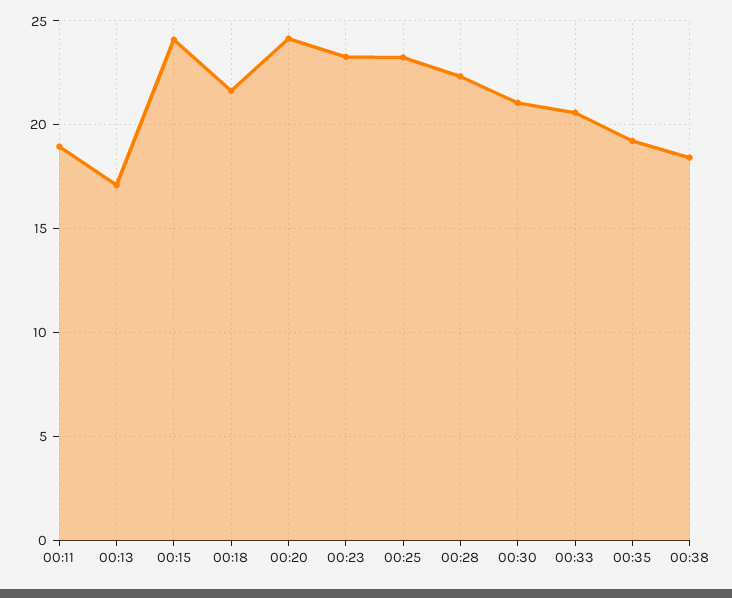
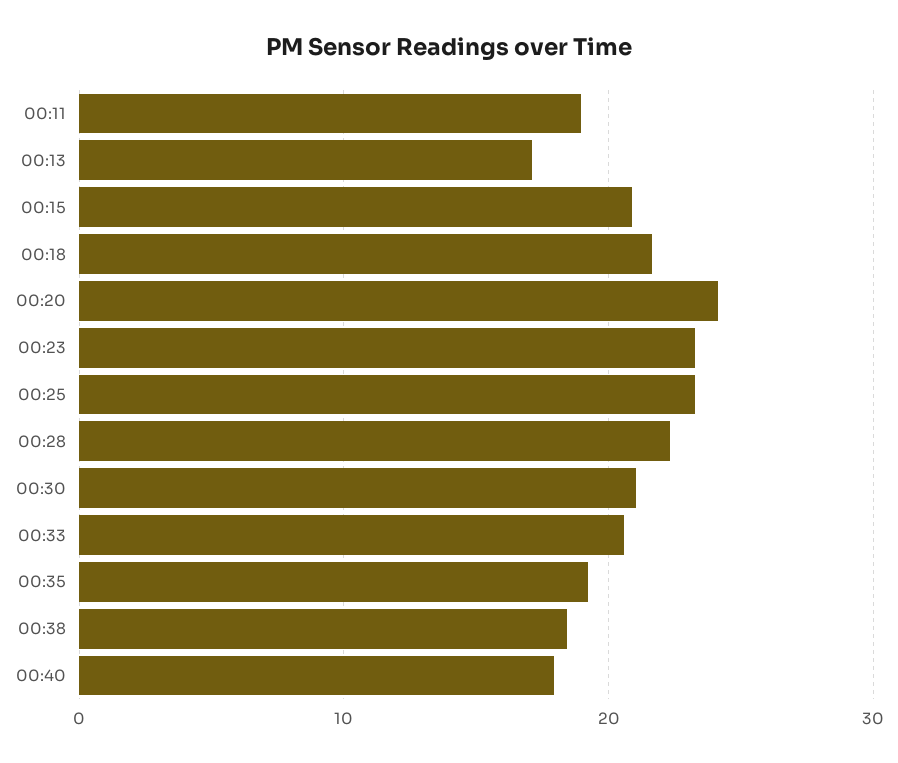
00:15: 24 -> 21
00:40: none -> 18

